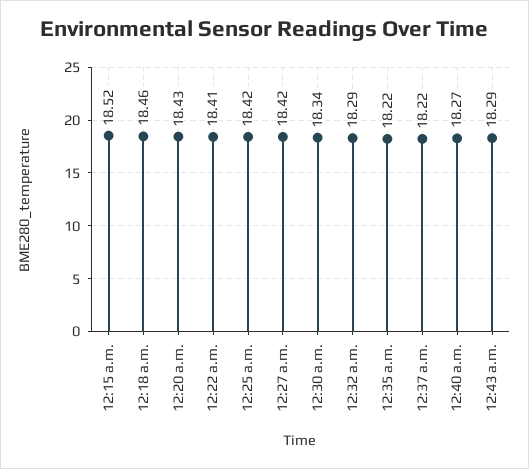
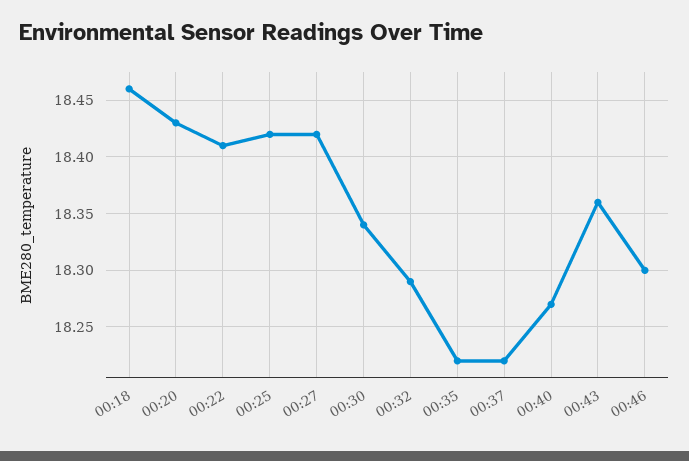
12:15 a.m.: 18.52 -> none
12:43 a.m.: 18.29 -> 18.36
00:46: none -> 18.3

